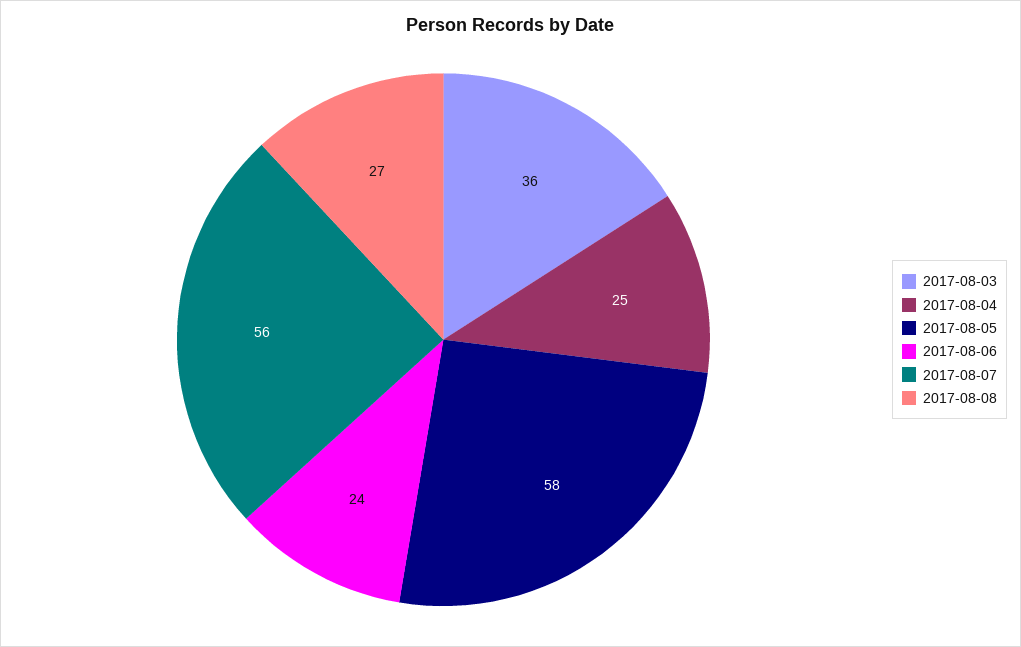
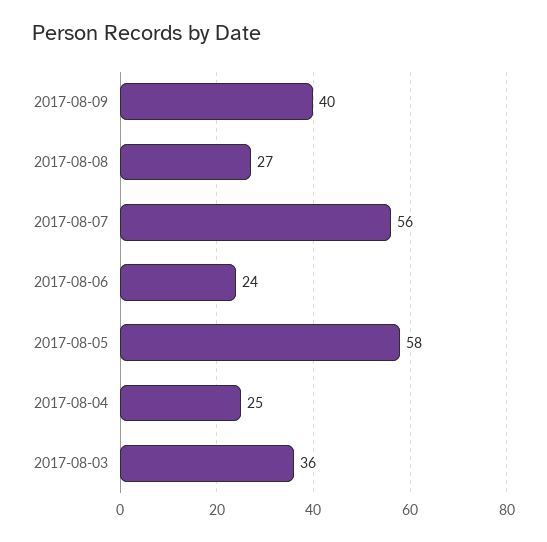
2017-08-09: none -> 40

